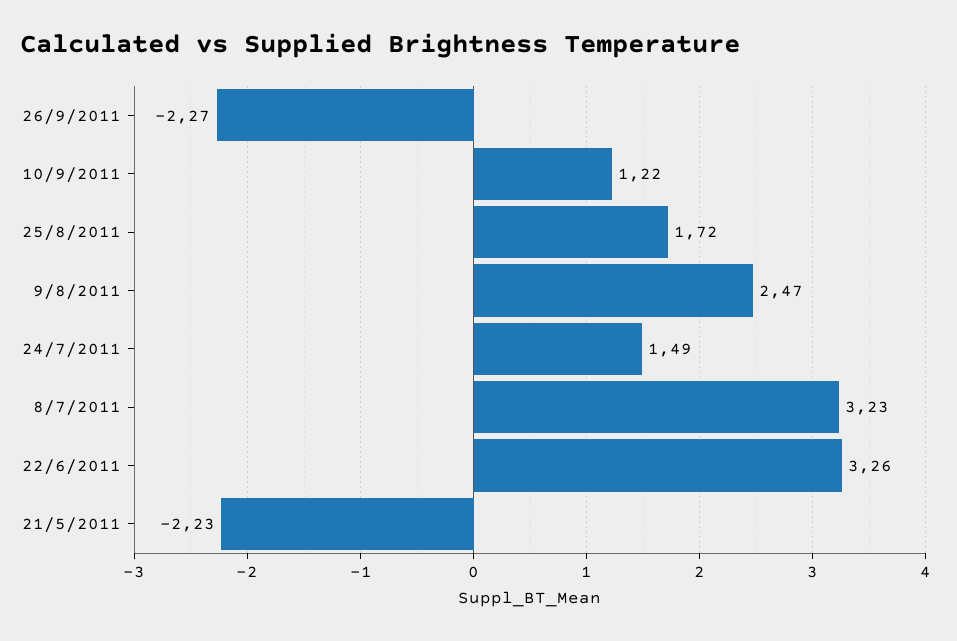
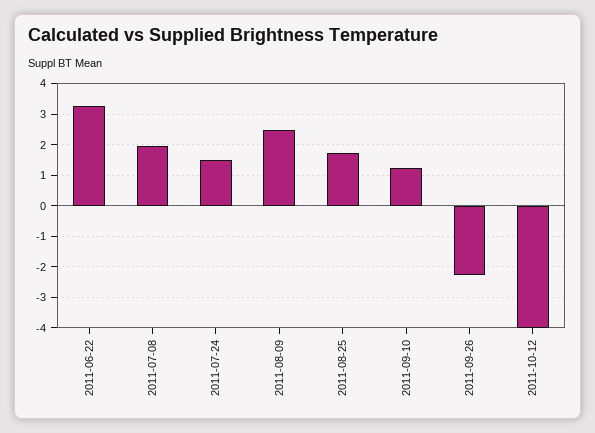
8/7/2011: 3.23 -> 2
21/5/2011: -2.23 -> none
2011-10-12: none -> -4

